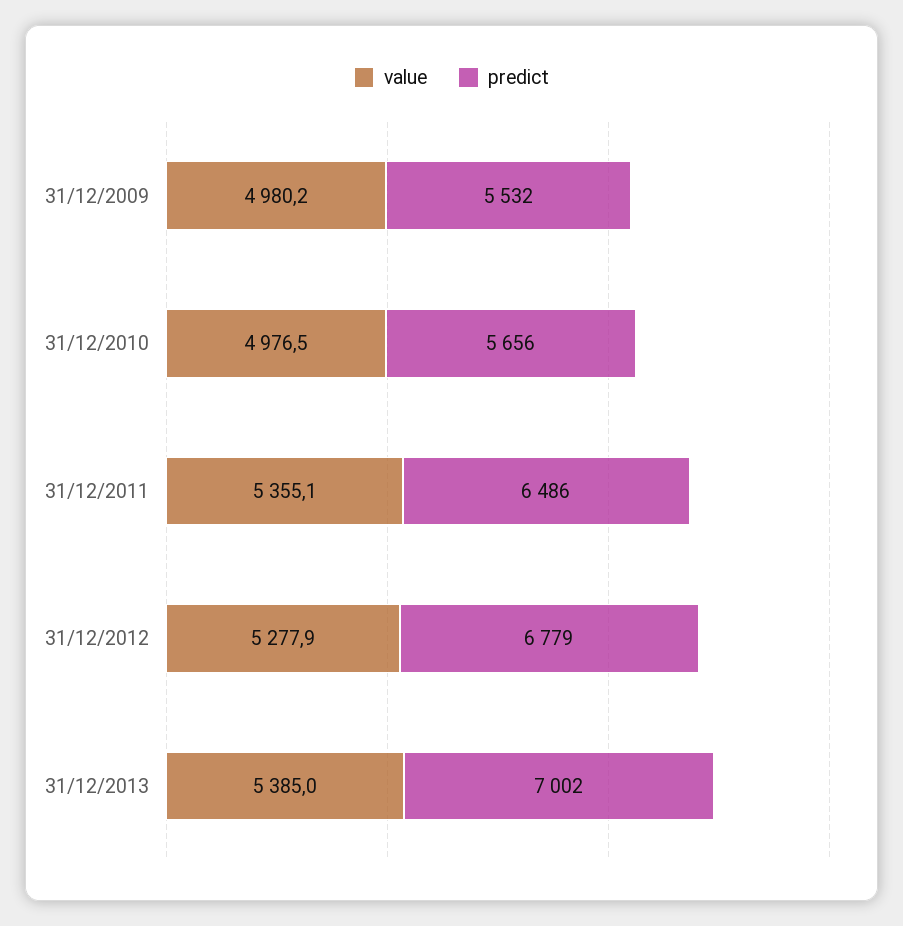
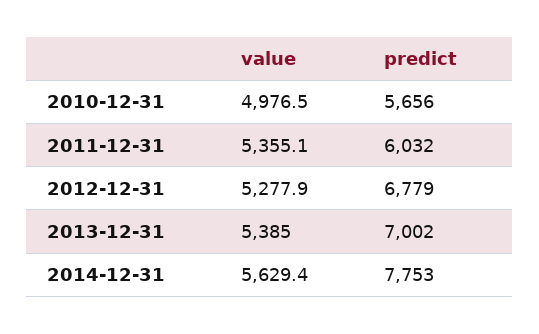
value, 31/12/2009: 4980.2 -> none
predict, 31/12/2009: 5532 -> none
predict, 31/12/2011: 6486 -> 6032
value, 2014-12-31: none -> 5629.4
predict, 2014-12-31: none -> 7753

